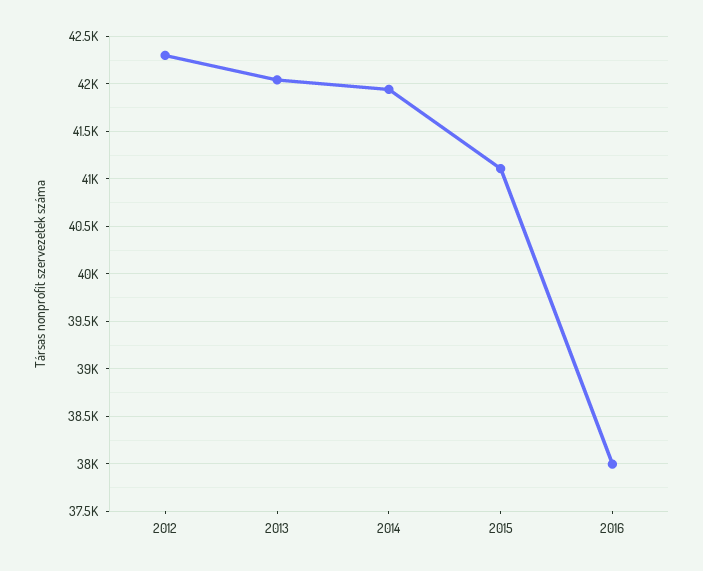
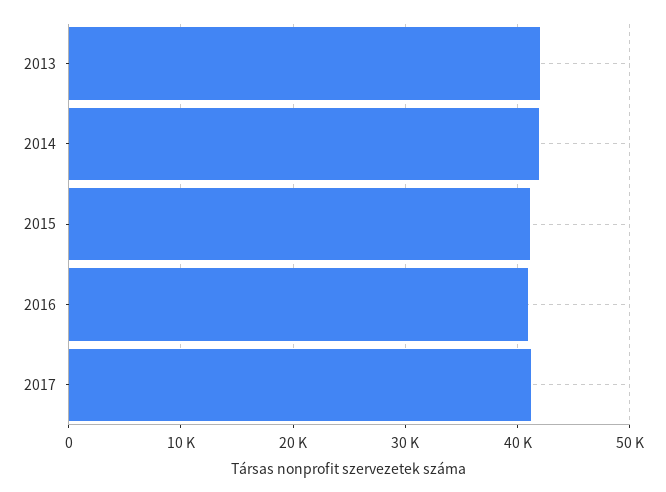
2012: 42300 -> none
2016: 38000 -> 41000
2017: none -> 41000

